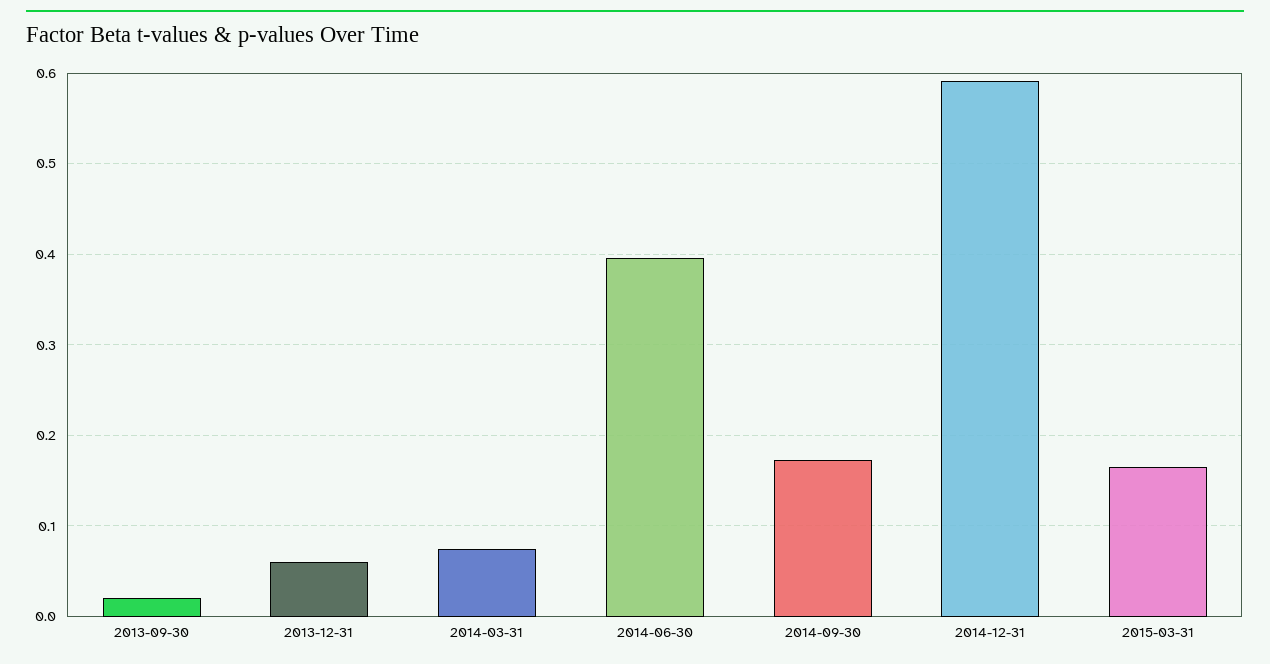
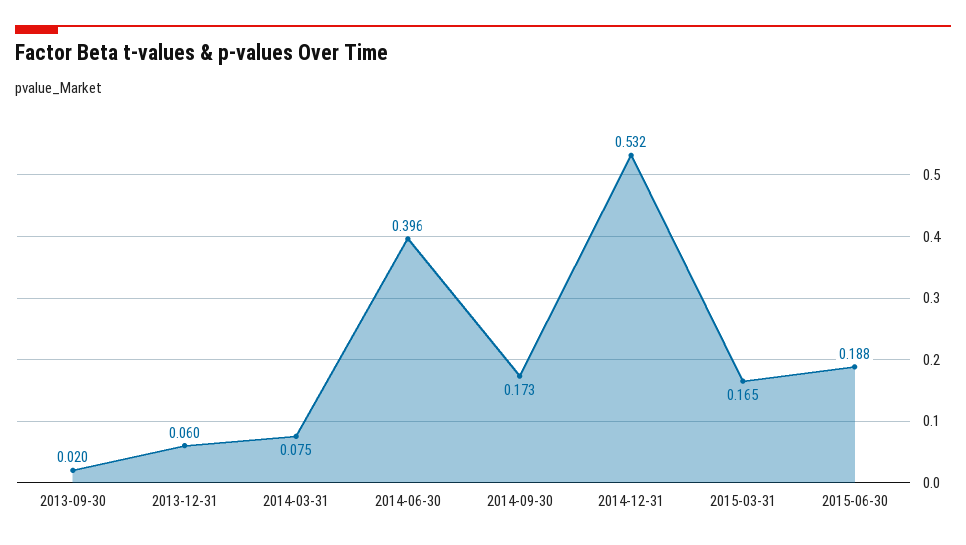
2014-12-31: 0.59 -> 0.532
2015-06-30: none -> 0.188

